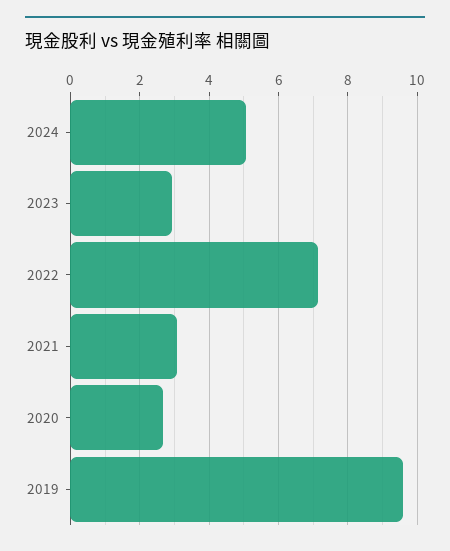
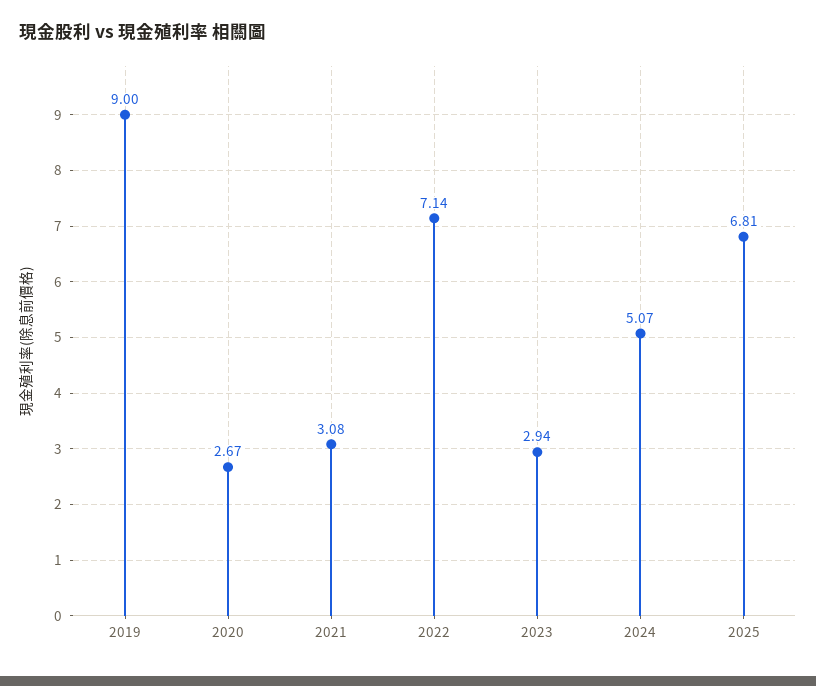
2019: 9.6 -> 9
2025: none -> 6.81

